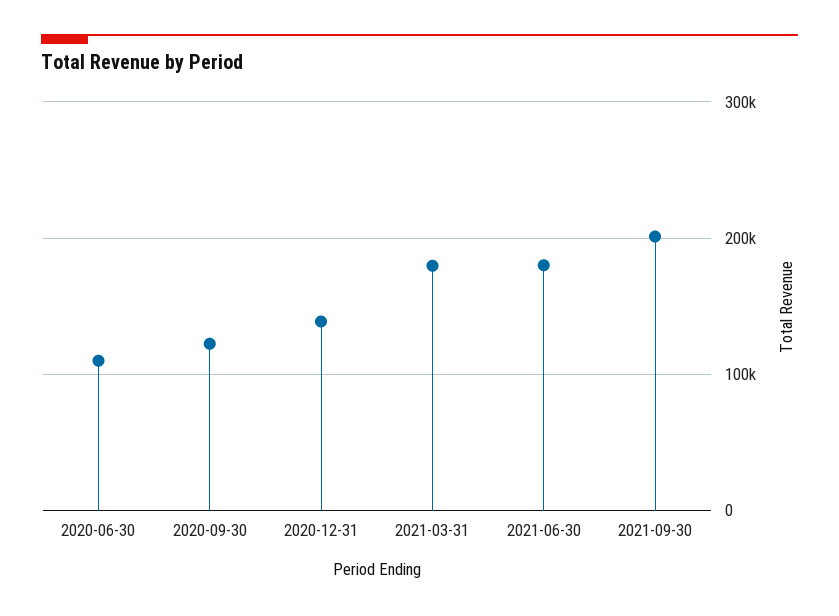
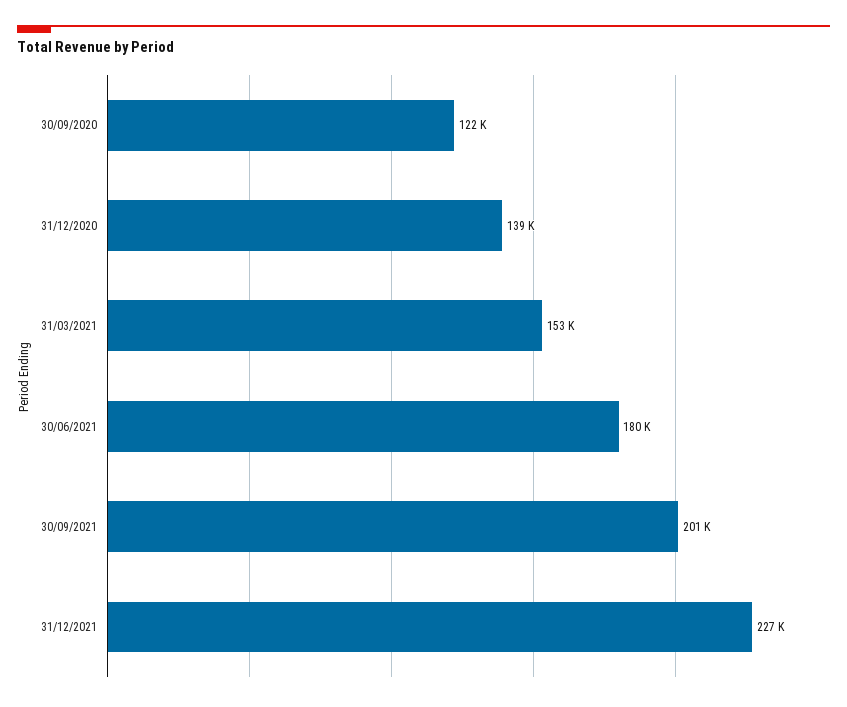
2020-06-30: 110000 -> none
2021-03-31: 180000 -> 153000
31/12/2021: none -> 227000

